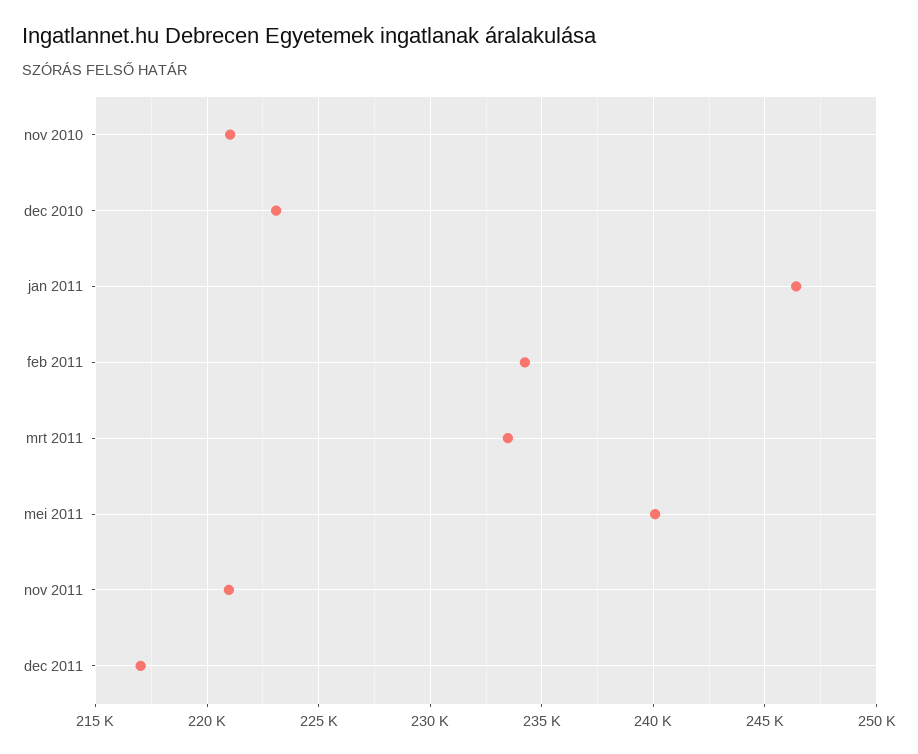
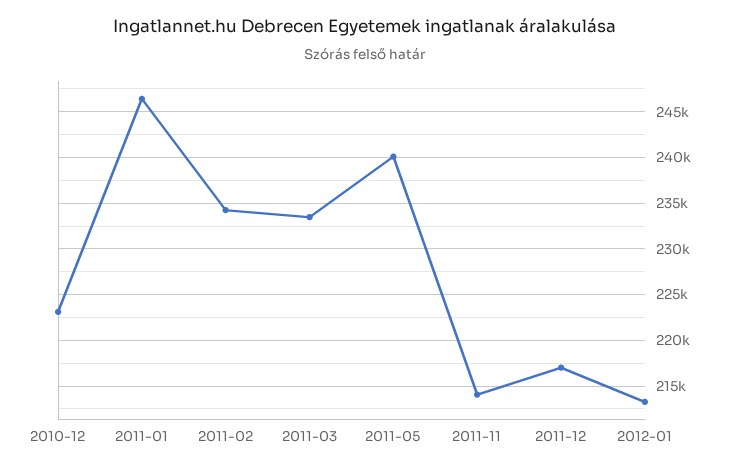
nov 2010: 221000 -> none
nov 2011: 221000 -> 214000
2012-01: none -> 213000

